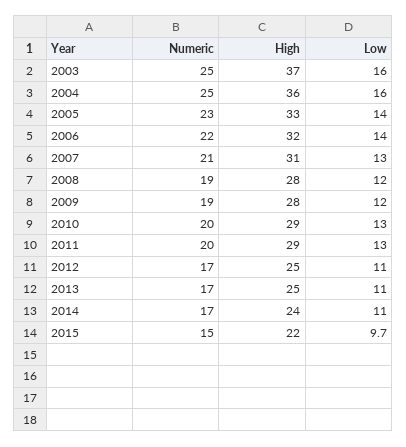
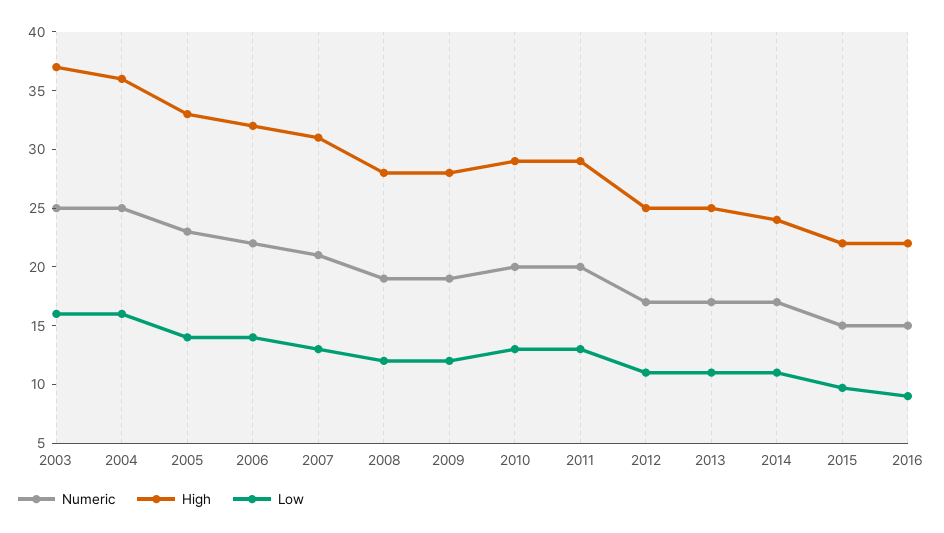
Numeric, 2016: none -> 15
High, 2016: none -> 22
Low, 2016: none -> 9

